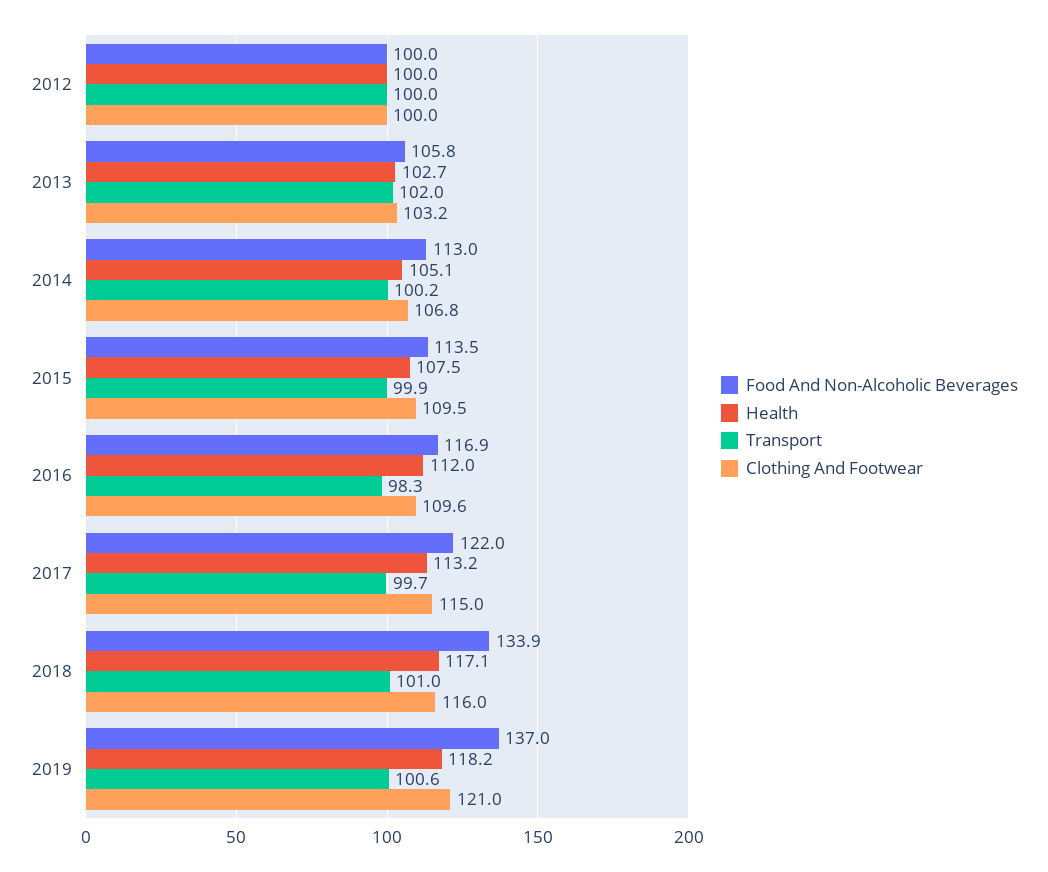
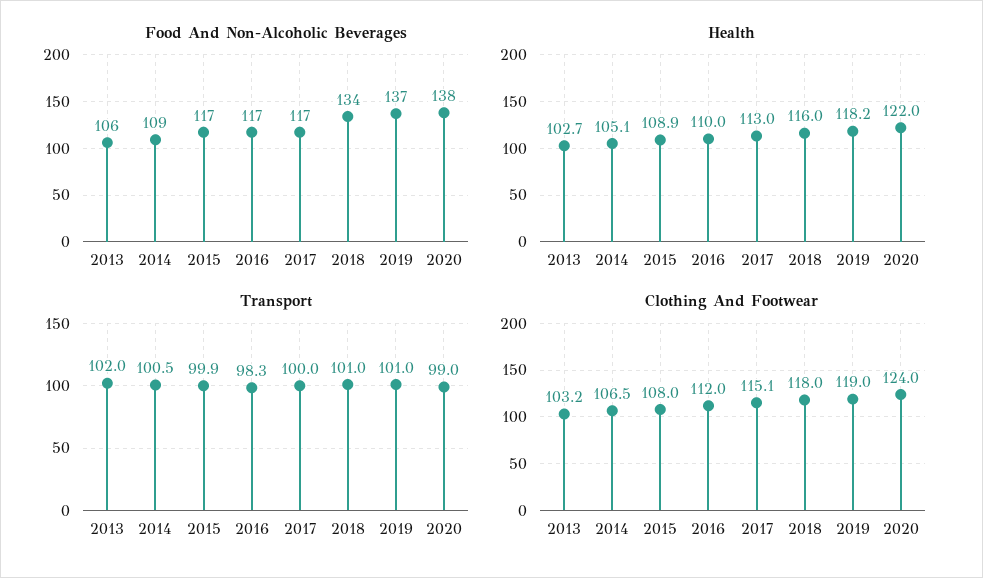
Food And Non-Alcoholic Beverages, 2012: 100 -> none
Health, 2012: 100 -> none
Transport, 2012: 100 -> none
Clothing And Footwear, 2012: 100 -> none
Food And Non-Alcoholic Beverages, 2014: 113 -> 109
Transport, 2014: 100.2 -> 100.5
Clothing And Footwear, 2014: 106.8 -> 106.5
Food And Non-Alcoholic Beverages, 2015: 113.5 -> 117
Health, 2015: 107.5 -> 108.9
Clothing And Footwear, 2015: 109.5 -> 108
Health, 2016: 112 -> 110
Clothing And Footwear, 2016: 109.6 -> 112
Food And Non-Alcoholic Beverages, 2017: 122 -> 117
Health, 2017: 113.2 -> 113
Transport, 2017: 99.7 -> 100
Clothing And Footwear, 2017: 115 -> 115.1
Health, 2018: 117.1 -> 116
Clothing And Footwear, 2018: 116 -> 118
Transport, 2019: 100.6 -> 101
Clothing And Footwear, 2019: 121 -> 119
Food And Non-Alcoholic Beverages, 2020: none -> 138
Health, 2020: none -> 122
Transport, 2020: none -> 99
Clothing And Footwear, 2020: none -> 124

